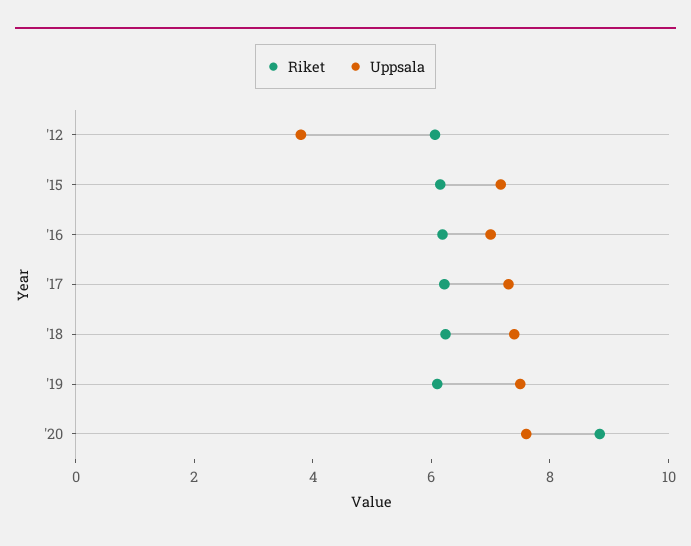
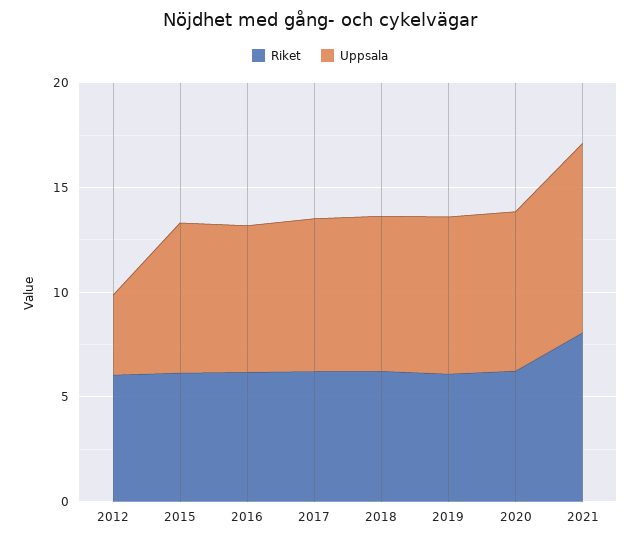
Riket, '20: 9 -> 6
Riket, 2021: none -> 8
Uppsala, 2021: none -> 9

